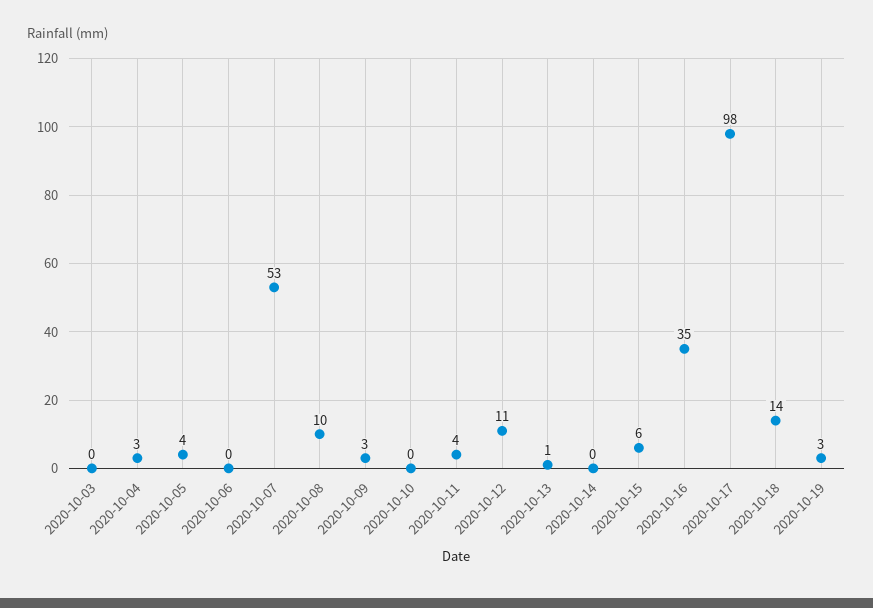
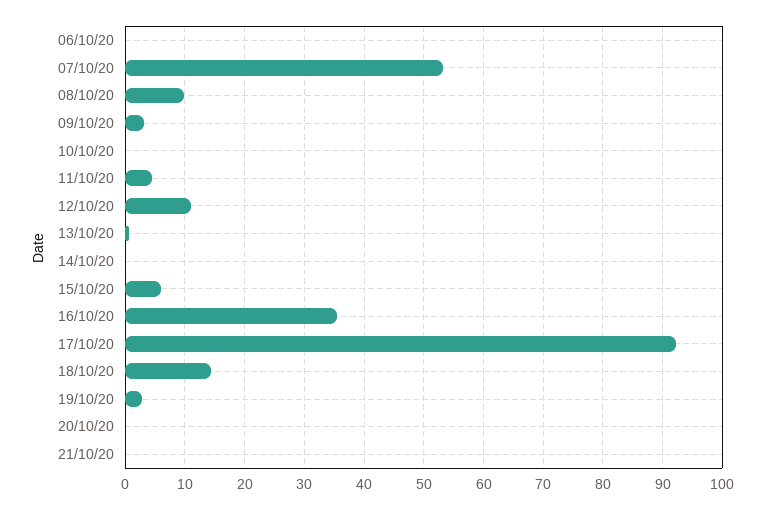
2020-10-03: 0 -> none
2020-10-04: 3 -> none
2020-10-05: 4 -> none
2020-10-17: 98 -> 92
20/10/20: none -> 0
21/10/20: none -> 0

